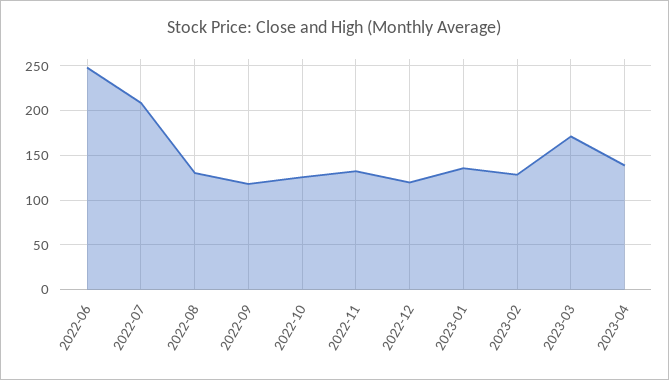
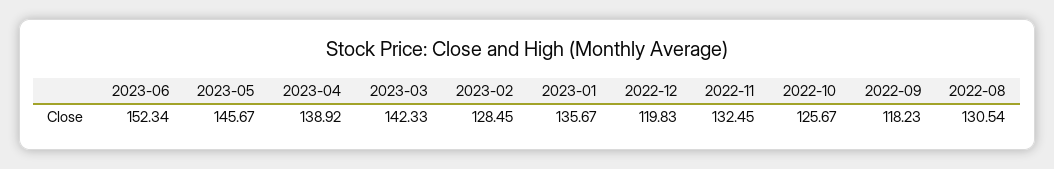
2022-06: 250 -> none
2022-07: 210 -> none
2023-03: 170 -> 142.33
2023-06: none -> 152.34
2023-05: none -> 145.67

